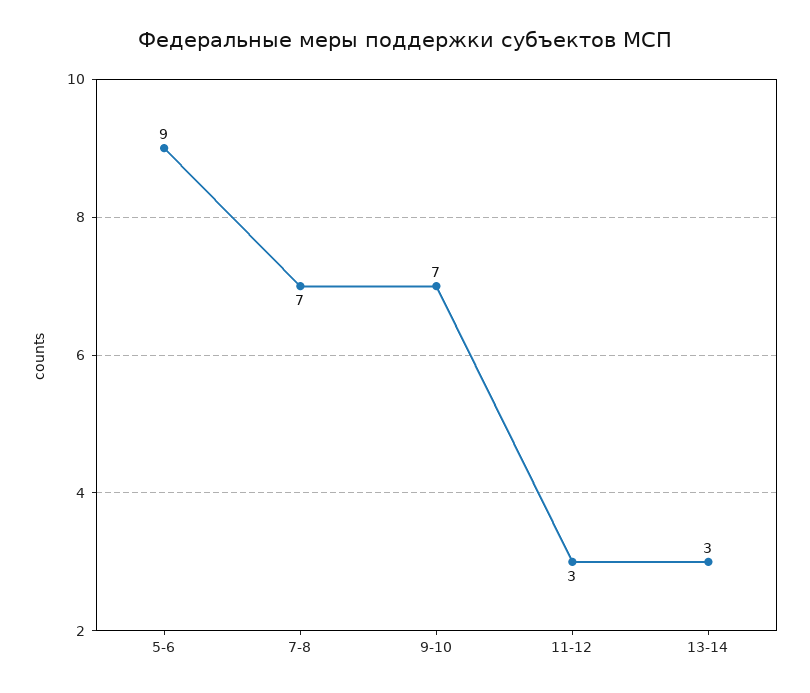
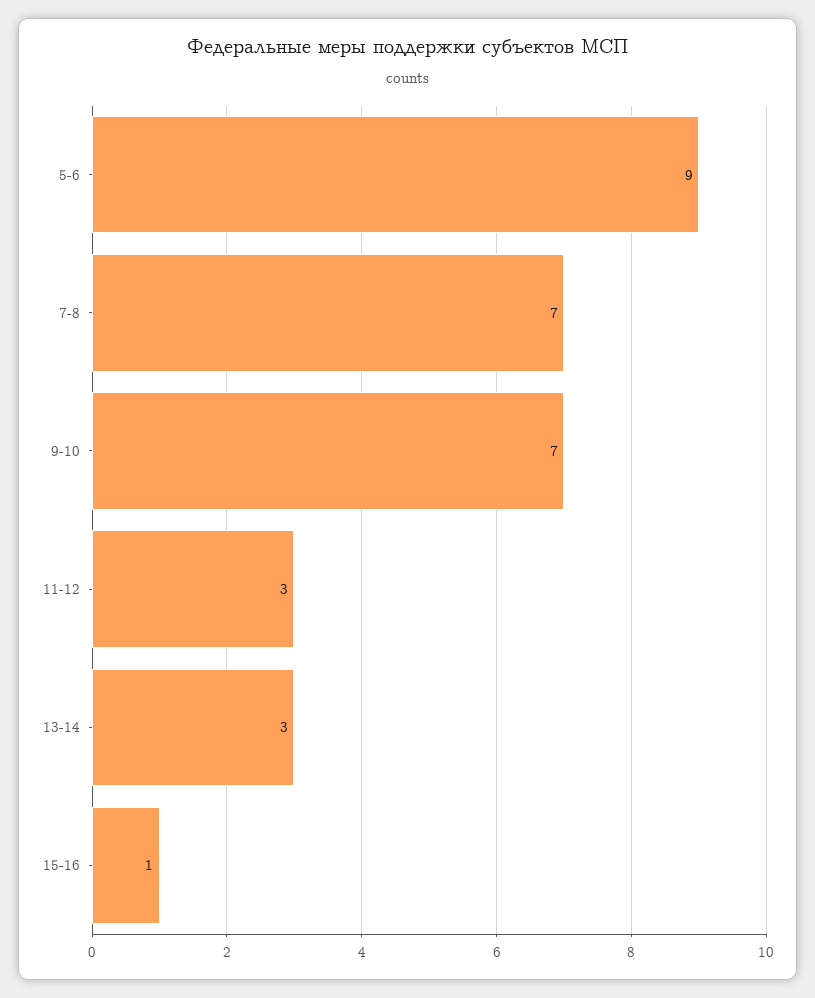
15-16: none -> 1

